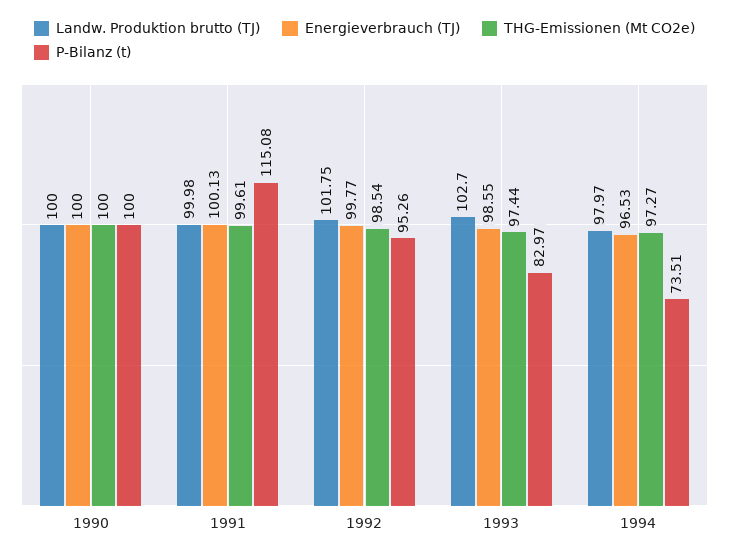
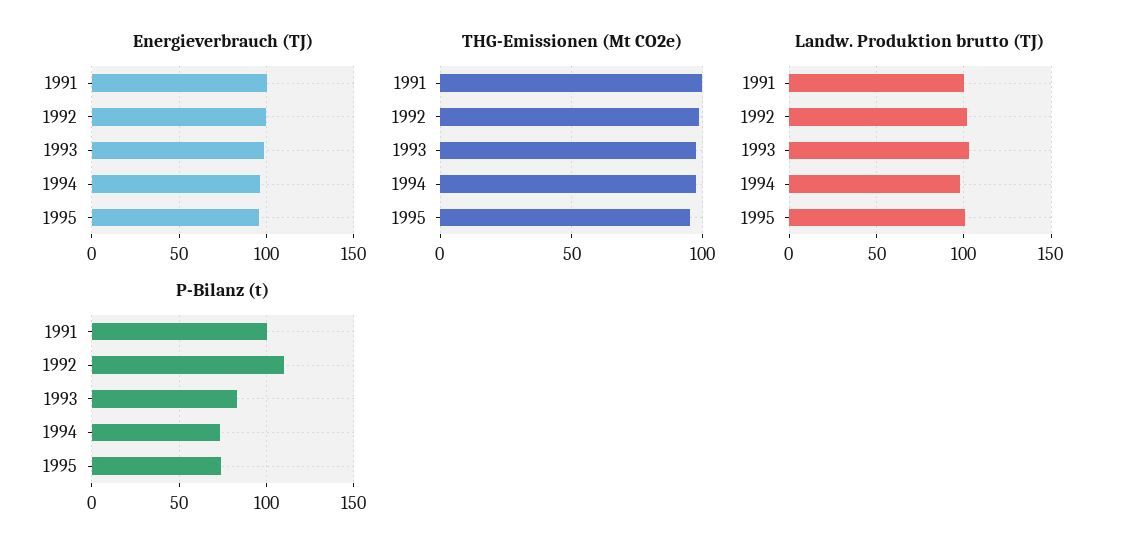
Landw. Produktion brutto (TJ), 1990: 100 -> none
Energieverbrauch (TJ), 1990: 100 -> none
THG-Emissionen (Mt CO2e), 1990: 100 -> none
P-Bilanz (t), 1990: 100 -> none
P-Bilanz (t), 1991: 115.08 -> 100
P-Bilanz (t), 1992: 95.26 -> 110
Energieverbrauch (TJ), 1995: none -> 95
THG-Emissionen (Mt CO2e), 1995: none -> 95
Landw. Produktion brutto (TJ), 1995: none -> 100
P-Bilanz (t), 1995: none -> 75

